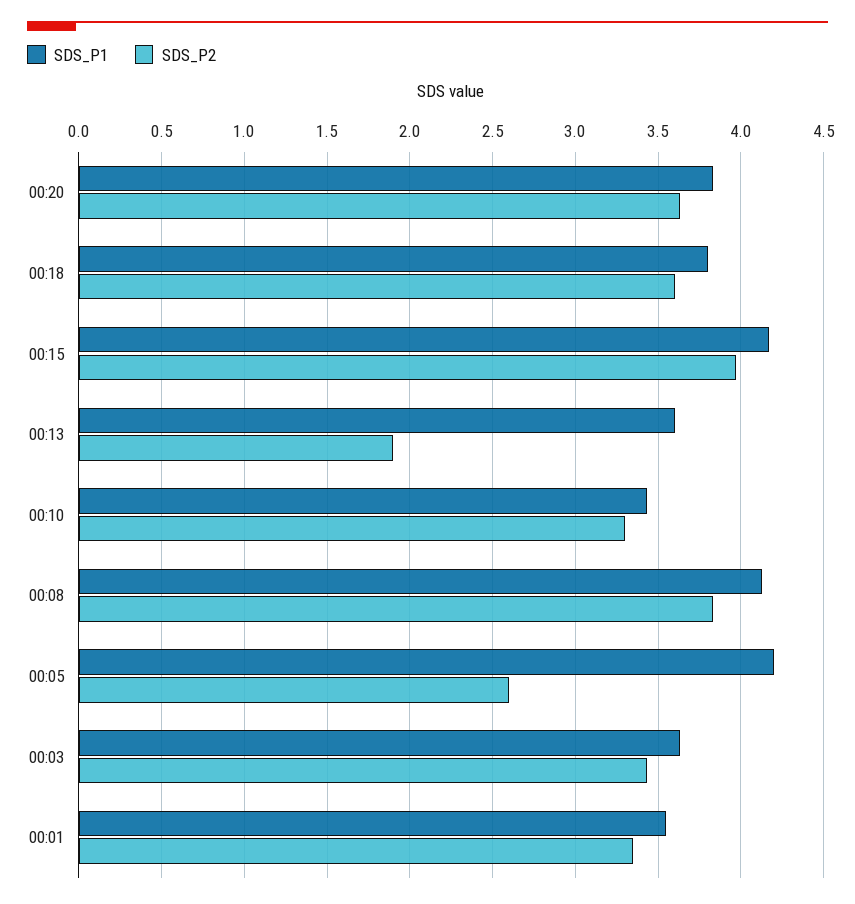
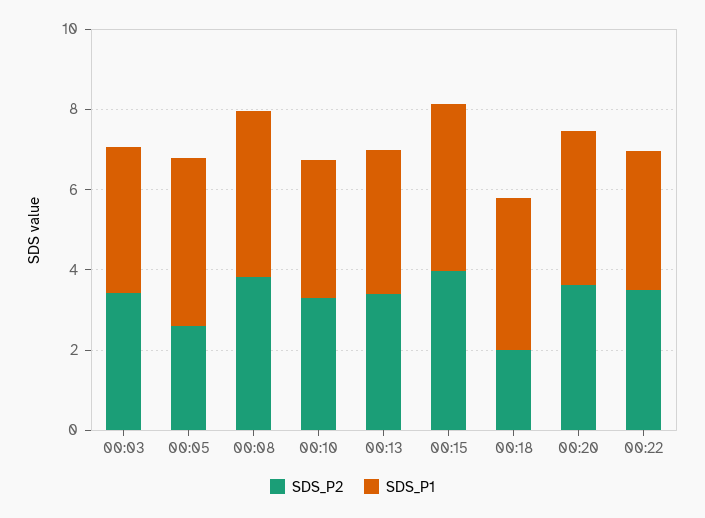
SDS_P2, 00:18: 3.6 -> 2
SDS_P2, 00:13: 1.9 -> 3.5
SDS_P1, 00:01: 3.55 -> none
SDS_P2, 00:01: 3.35 -> none
SDS_P2, 00:22: none -> 3.5
SDS_P1, 00:22: none -> 3.5

